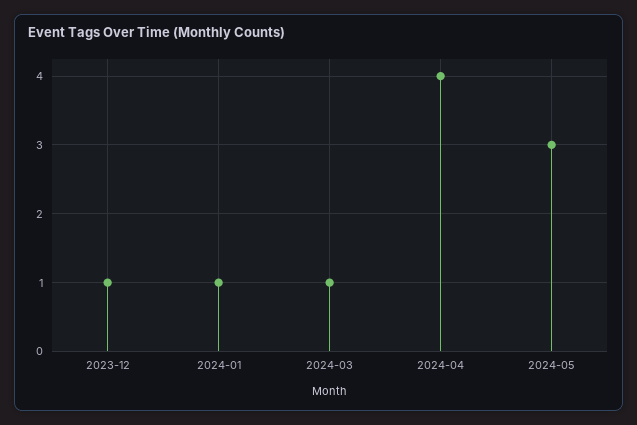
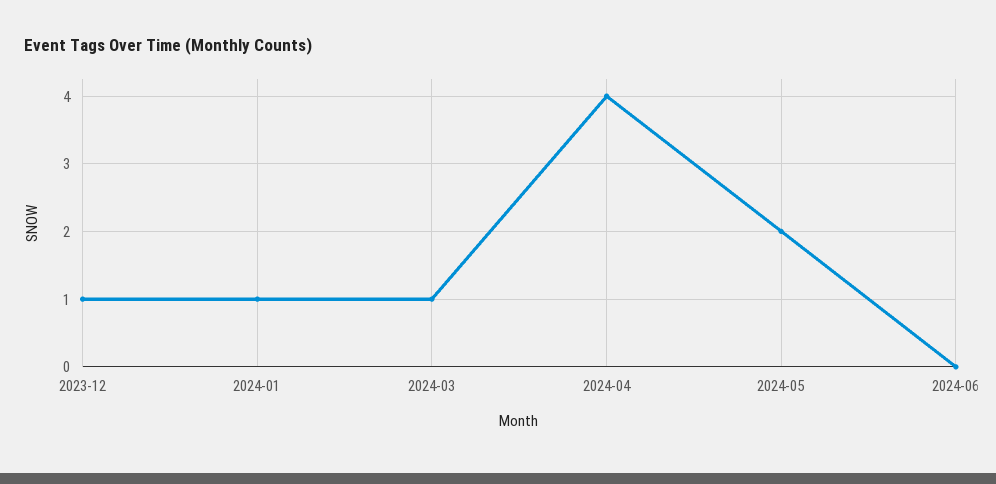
2024-05: 3 -> 2
2024-06: none -> 0

